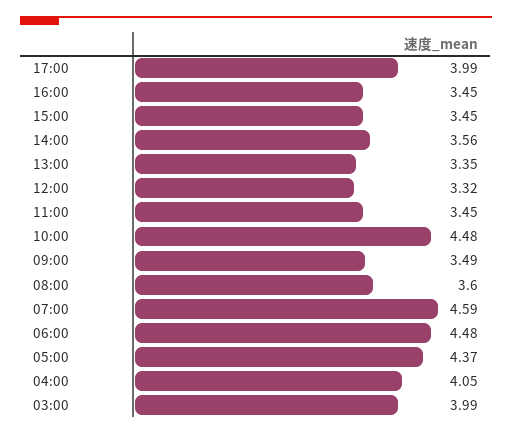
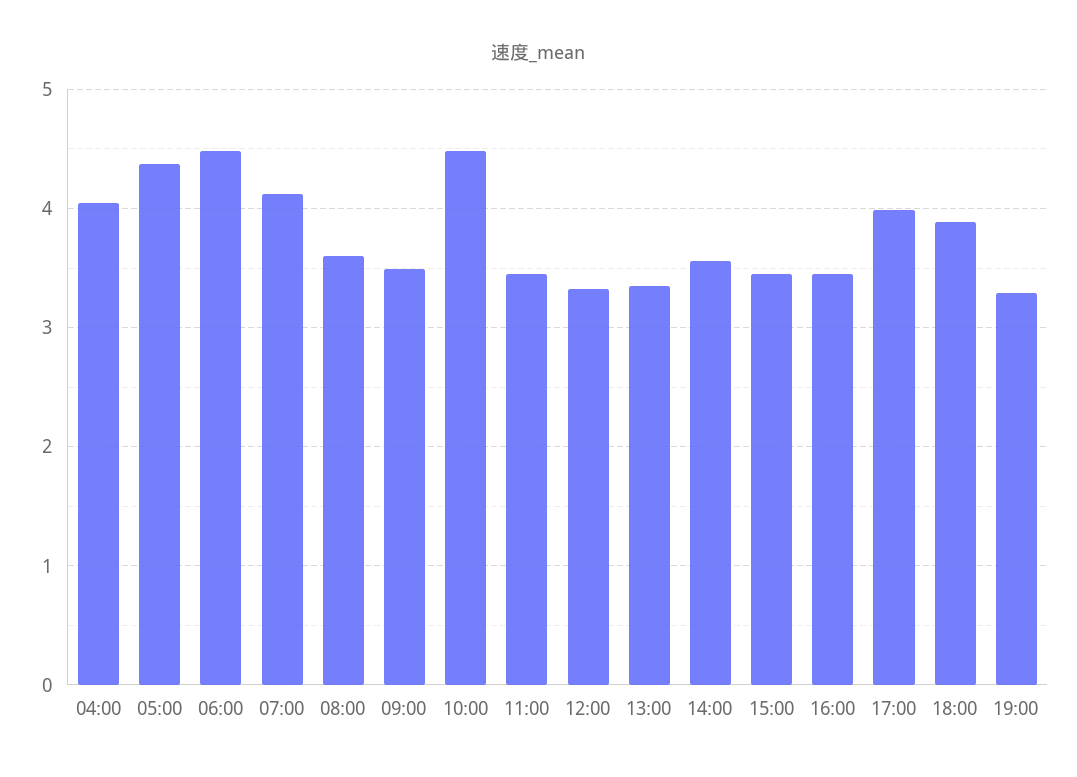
07:00: 4.59 -> 4.1
03:00: 3.99 -> none
18:00: none -> 3.9
19:00: none -> 3.3

